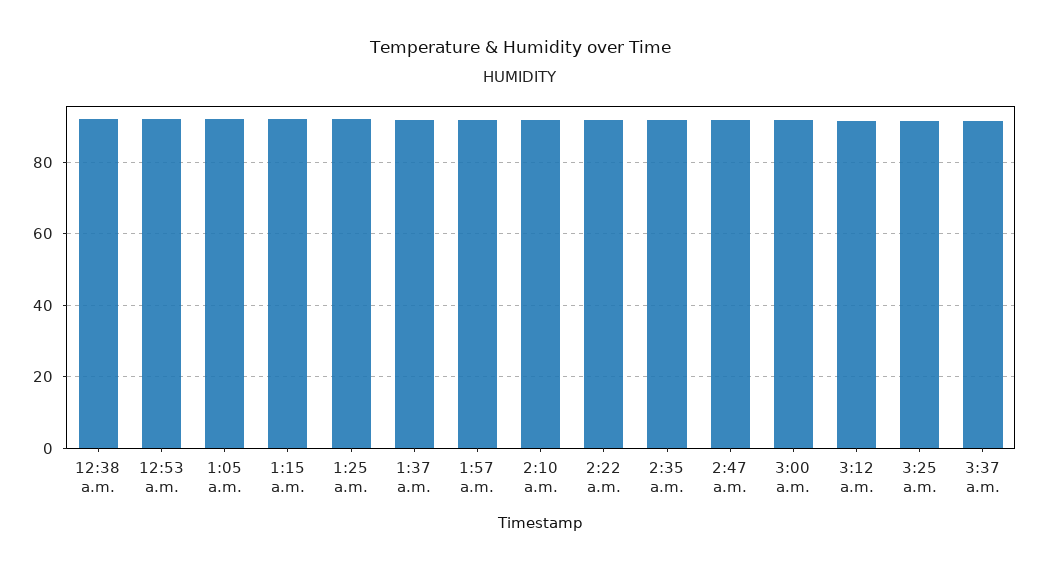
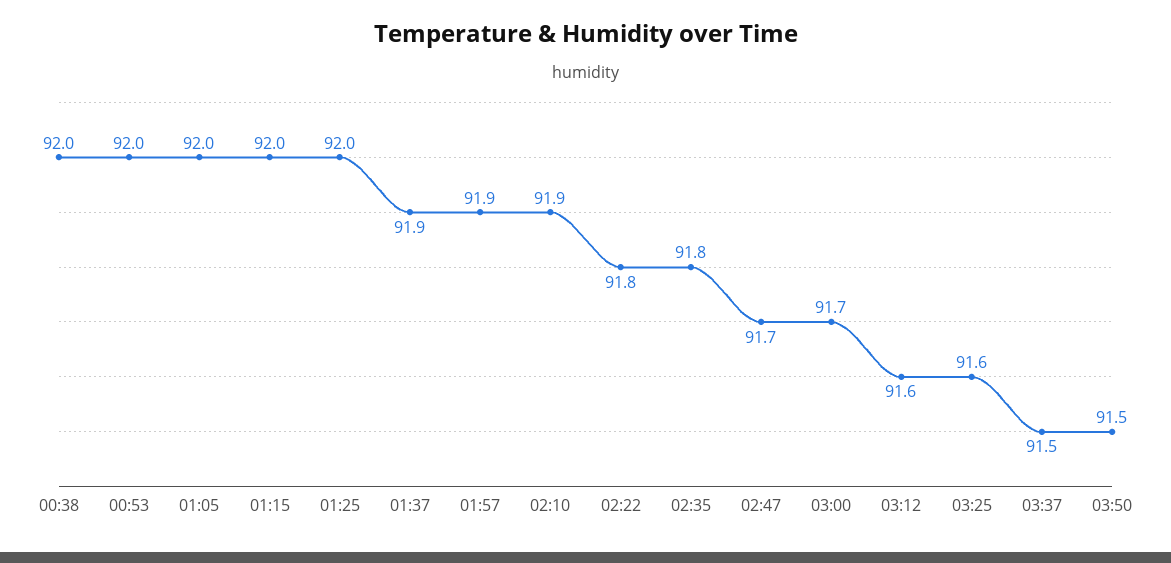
03:50: none -> 91.5

